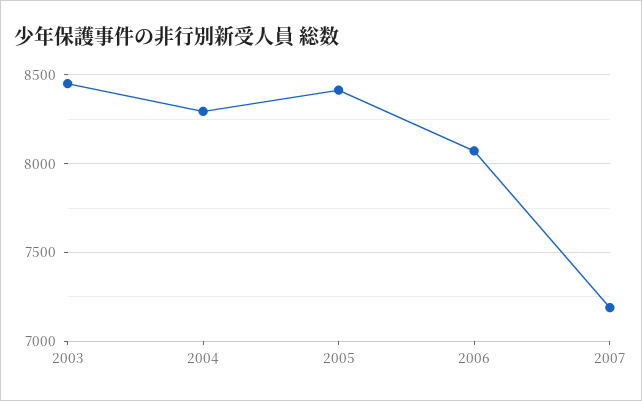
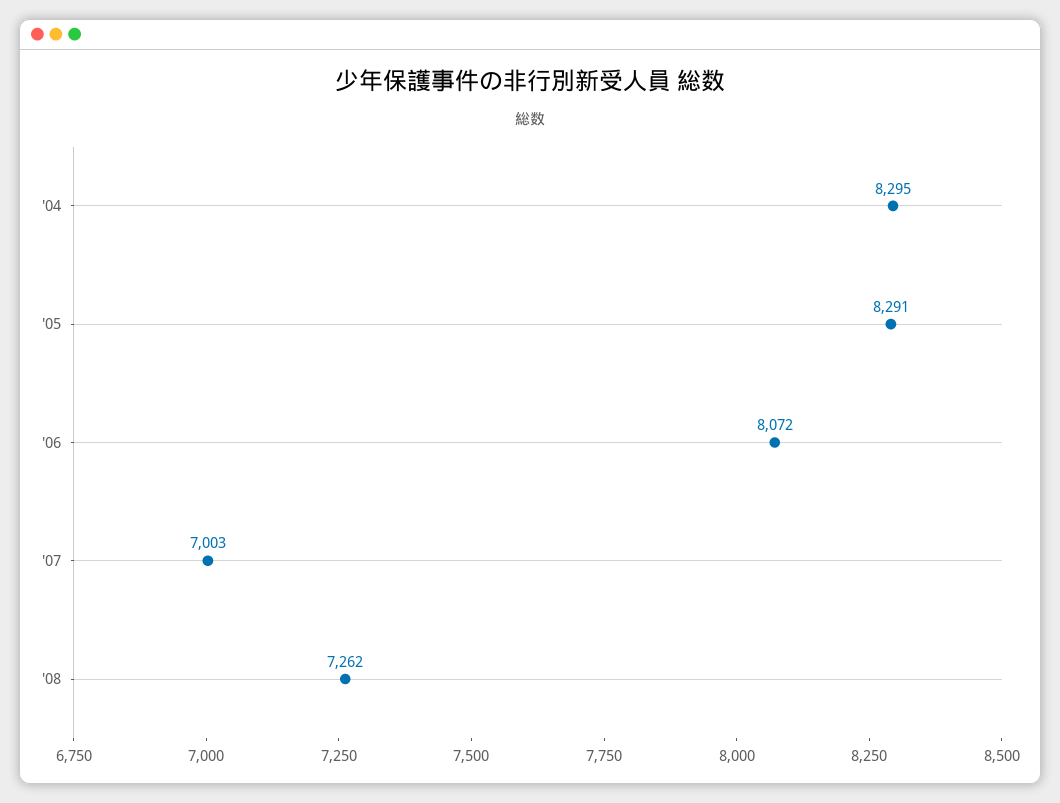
2003: 8450 -> none
2005: 8400 -> 8291
2007: 7200 -> 7003
'08: none -> 7262

